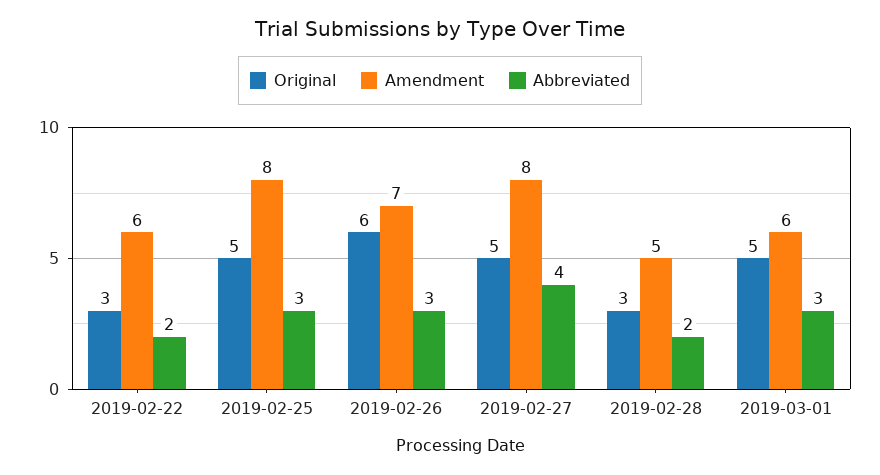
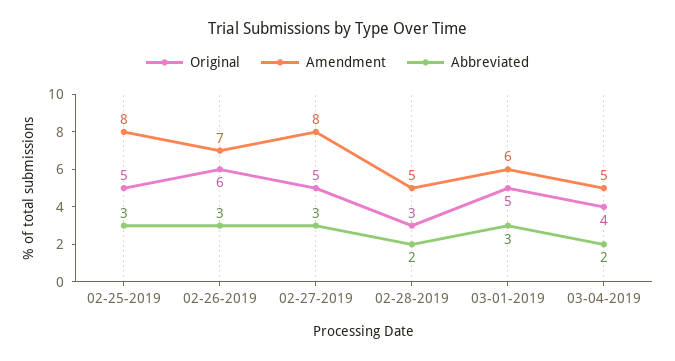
Original, 2019-02-22: 3 -> none
Amendment, 2019-02-22: 6 -> none
Abbreviated, 2019-02-22: 2 -> none
Abbreviated, 2019-02-27: 4 -> 3
Original, 03-04-2019: none -> 4
Amendment, 03-04-2019: none -> 5
Abbreviated, 03-04-2019: none -> 2

